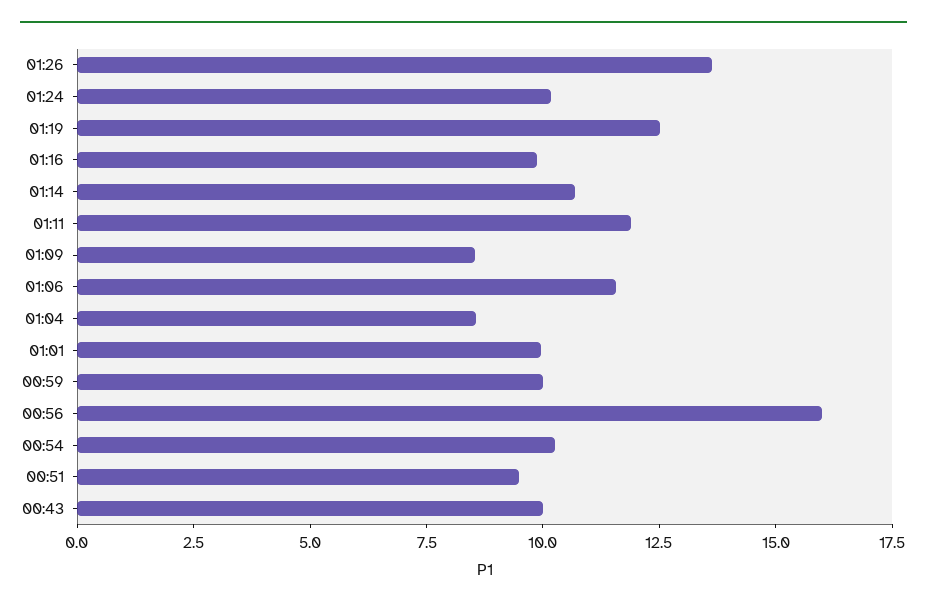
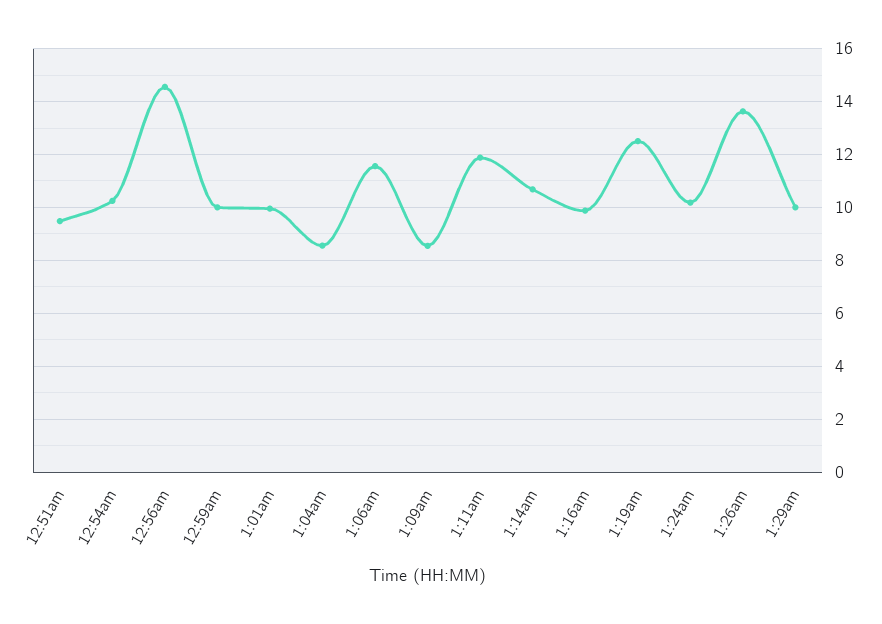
00:56: 16 -> 14.5
00:43: 10 -> none
1:29am: none -> 10

